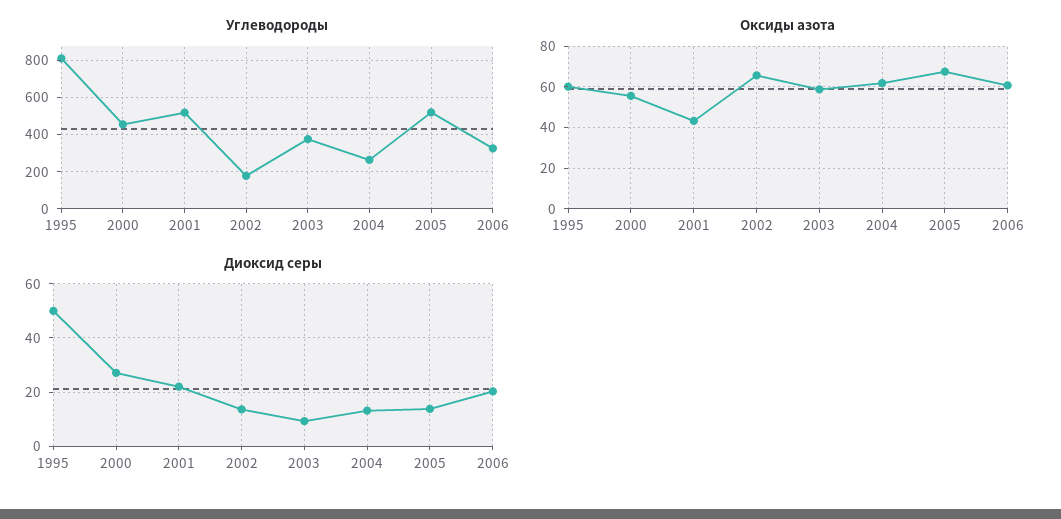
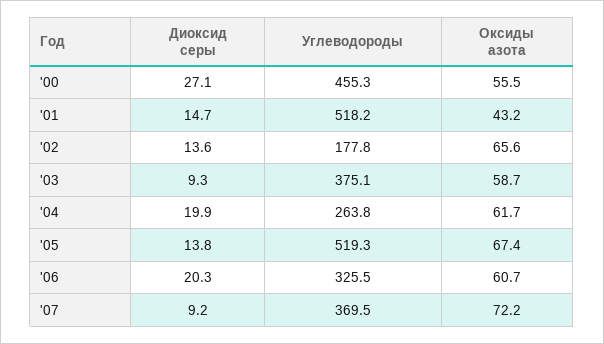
Углеводороды, 1995: 800 -> none
Оксиды азота, 1995: 60 -> none
Диоксид серы, 1995: 50 -> none
Диоксид серы, 2001: 22.5 -> 14.7
Диоксид серы, 2004: 12.5 -> 19.9
Диоксид серы, '07: none -> 9.2
Углеводороды, '07: none -> 369.5
Оксиды азота, '07: none -> 72.2

